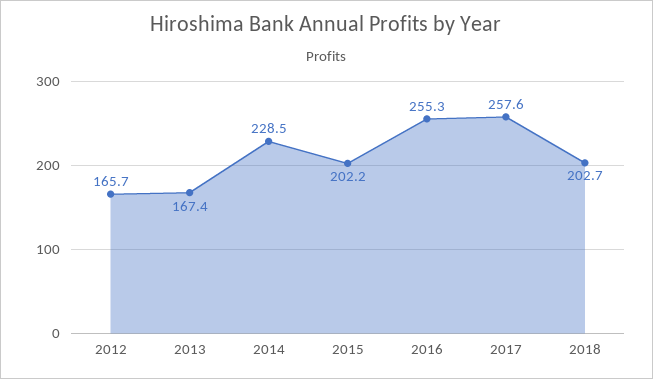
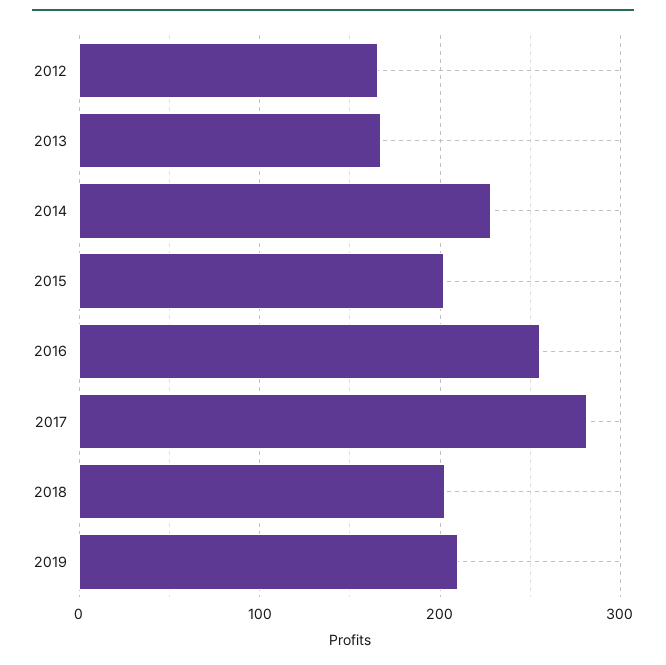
2017: 257.6 -> 280
2019: none -> 210

